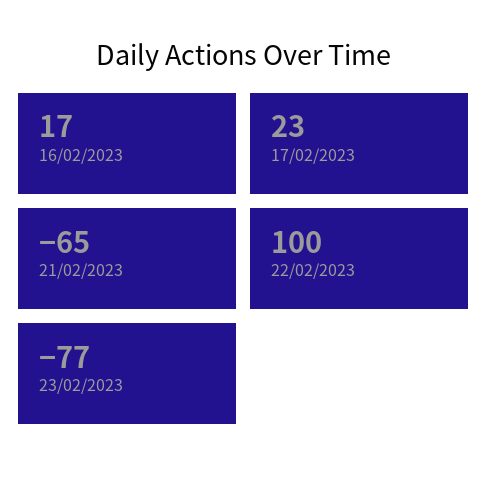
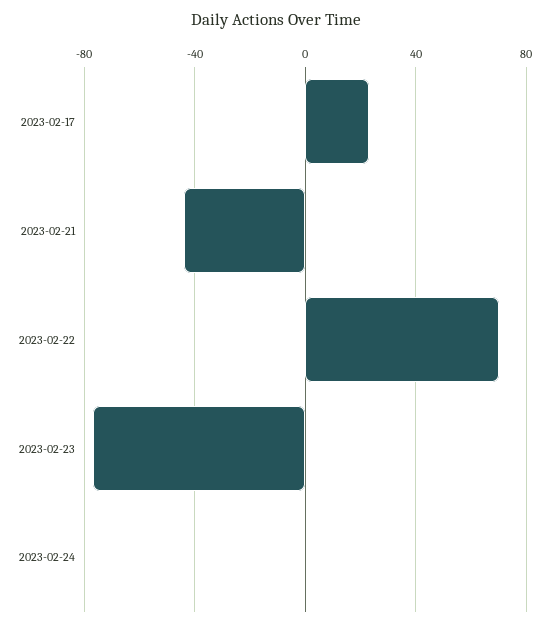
16/02/2023: 17 -> none
21/02/2023: -65 -> -45
22/02/2023: 100 -> 70
2023-02-24: none -> 0

